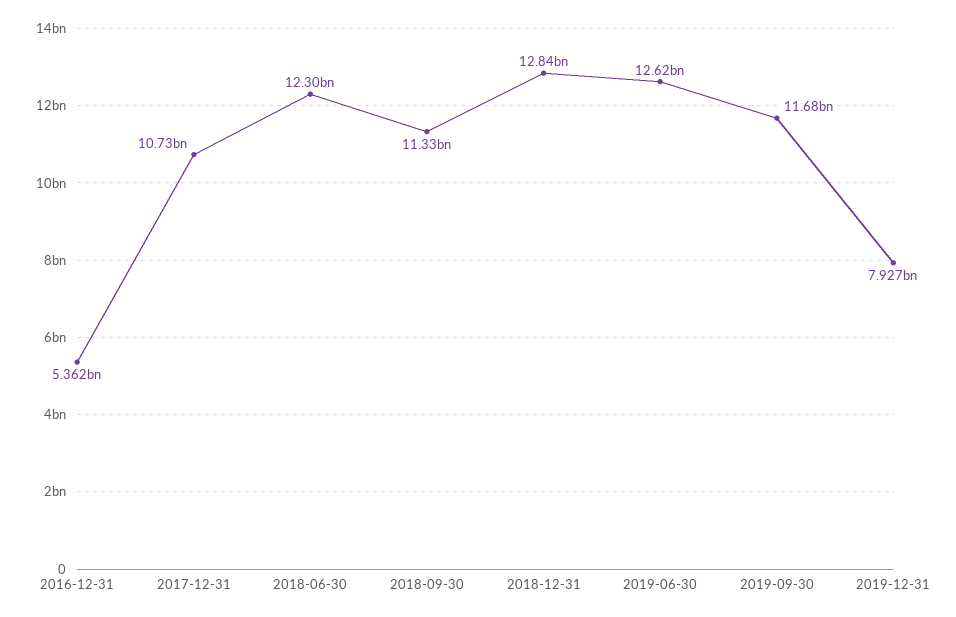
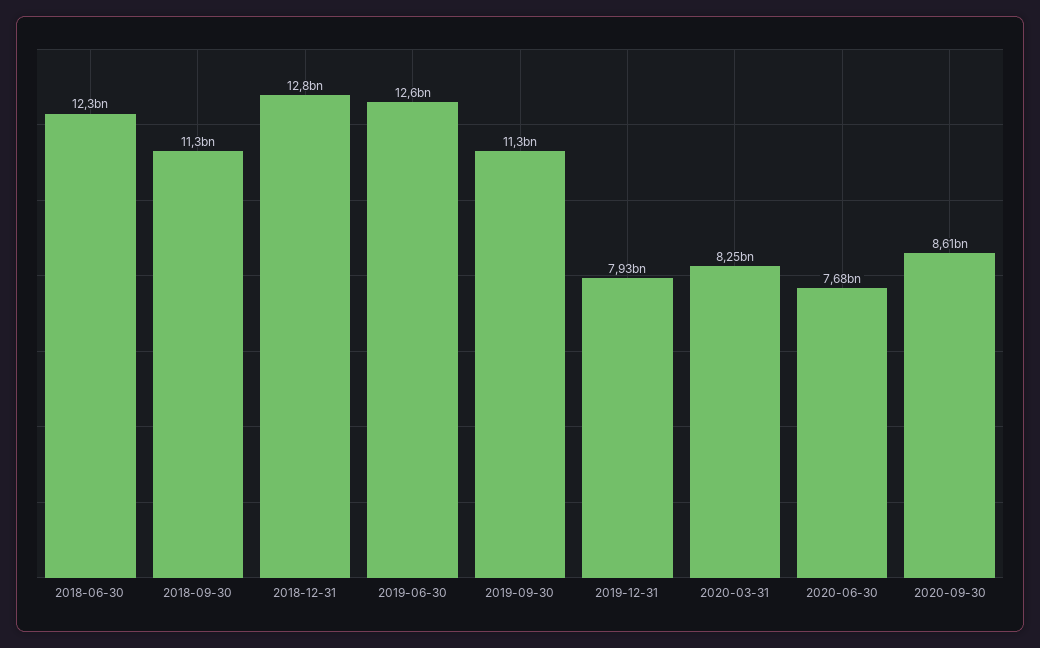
2016-12-31: 5362000000 -> none
2017-12-31: 10730000000 -> none
2019-09-30: 11680000000 -> 11300000000
2020-03-31: none -> 8250000000
2020-06-30: none -> 7680000000
2020-09-30: none -> 8610000000

